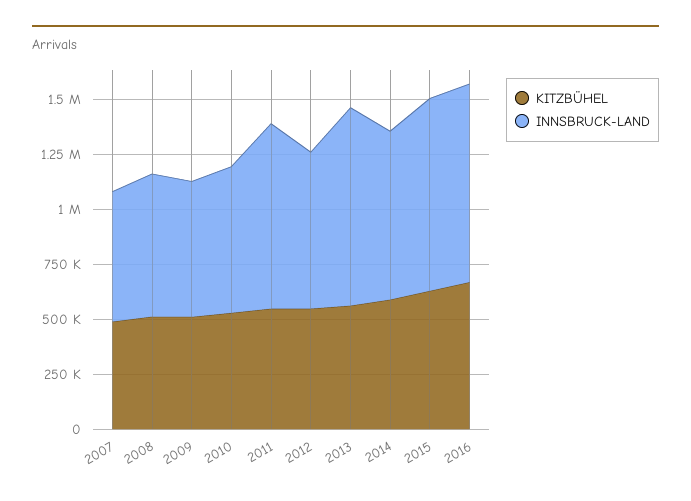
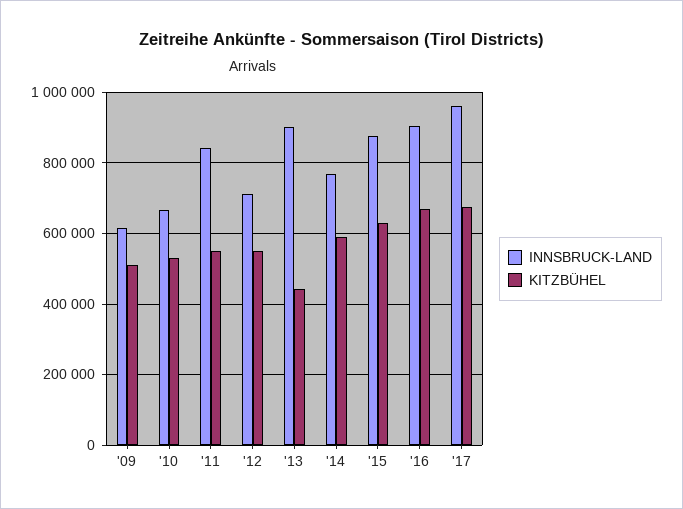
KITZBÜHEL, 2007: 500000 -> none
INNSBRUCK-LAND, 2007: 600000 -> none
KITZBÜHEL, 2008: 500000 -> none
INNSBRUCK-LAND, 2008: 650000 -> none
KITZBÜHEL, 2013: 550000 -> 440000
INNSBRUCK-LAND, '17: none -> 960000
KITZBÜHEL, '17: none -> 680000

